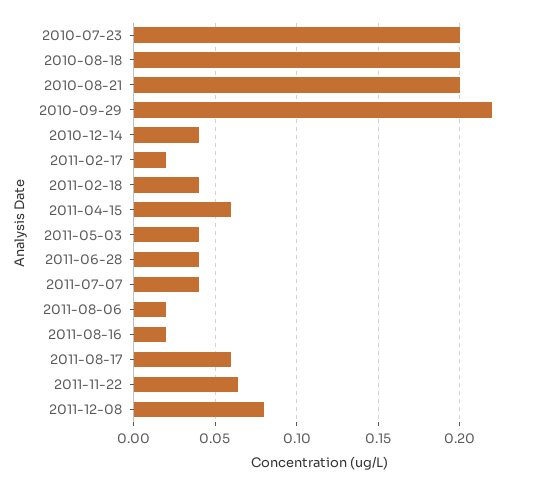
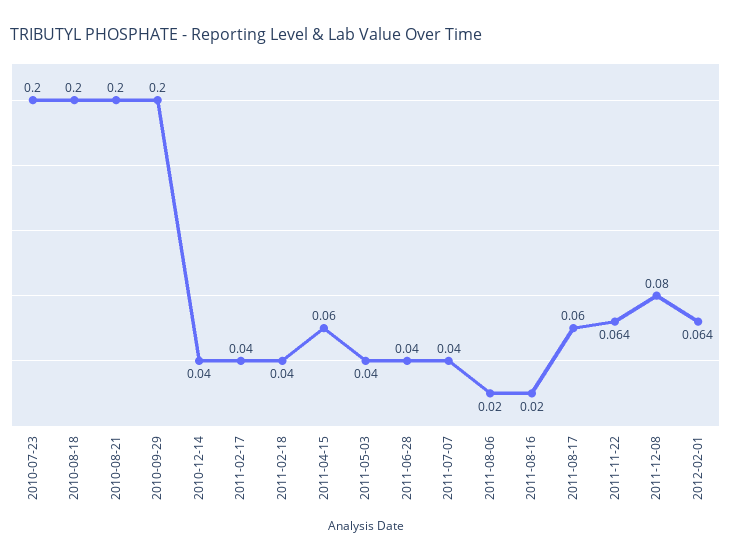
2010-09-29: 0.22 -> 0.2
2011-02-17: 0.02 -> 0.04
2012-02-01: none -> 0.064

